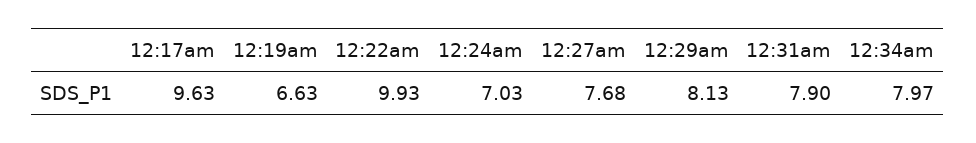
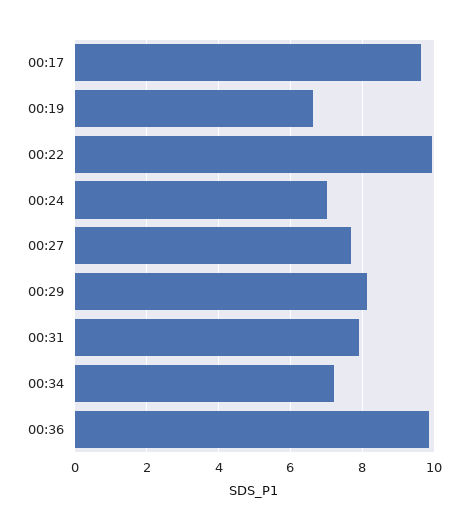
12:34am: 7.97 -> 7.2
00:36: none -> 9.8

